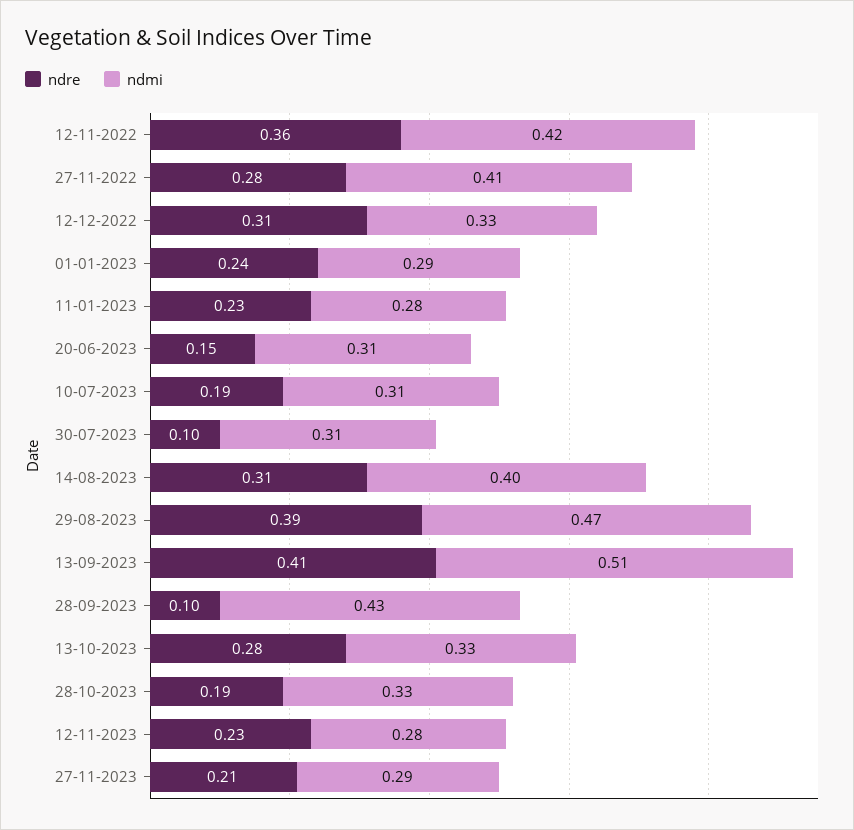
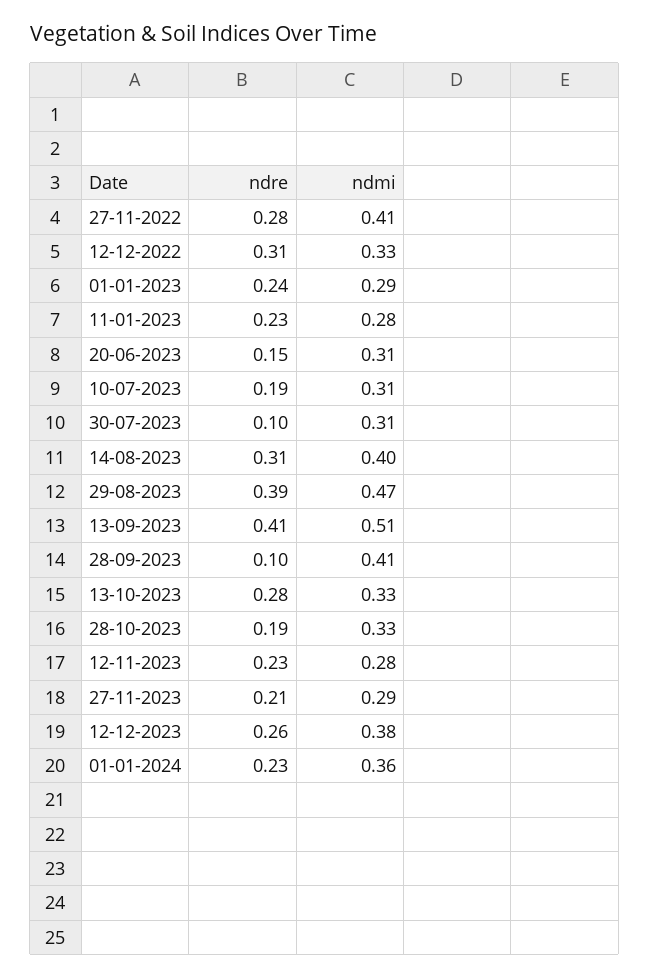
ndre, 12-11-2022: 0.36 -> none
ndmi, 12-11-2022: 0.42 -> none
ndmi, 28-09-2023: 0.43 -> 0.41
ndre, 12-12-2023: none -> 0.26
ndmi, 12-12-2023: none -> 0.38
ndre, 01-01-2024: none -> 0.23
ndmi, 01-01-2024: none -> 0.36

